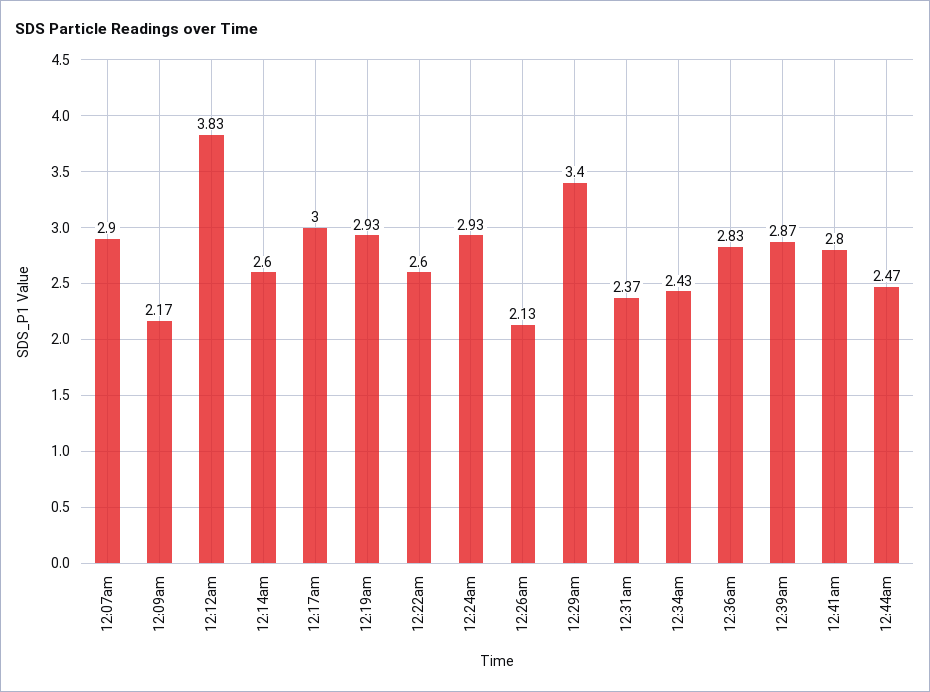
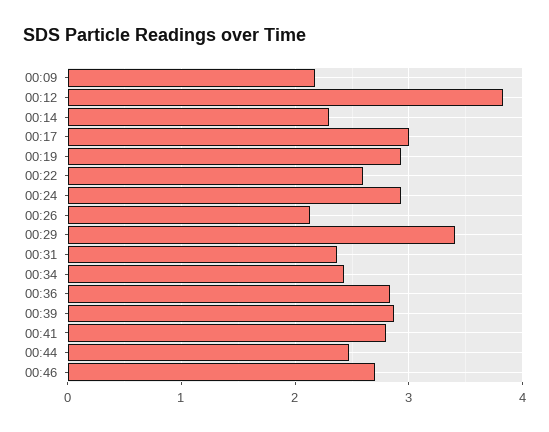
12:07am: 2.9 -> none
12:14am: 2.6 -> 2.3
00:46: none -> 2.7

